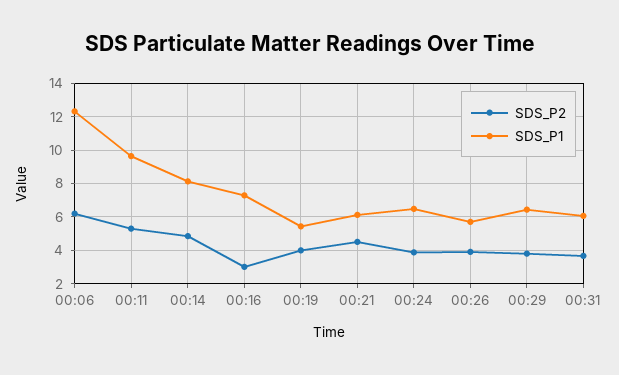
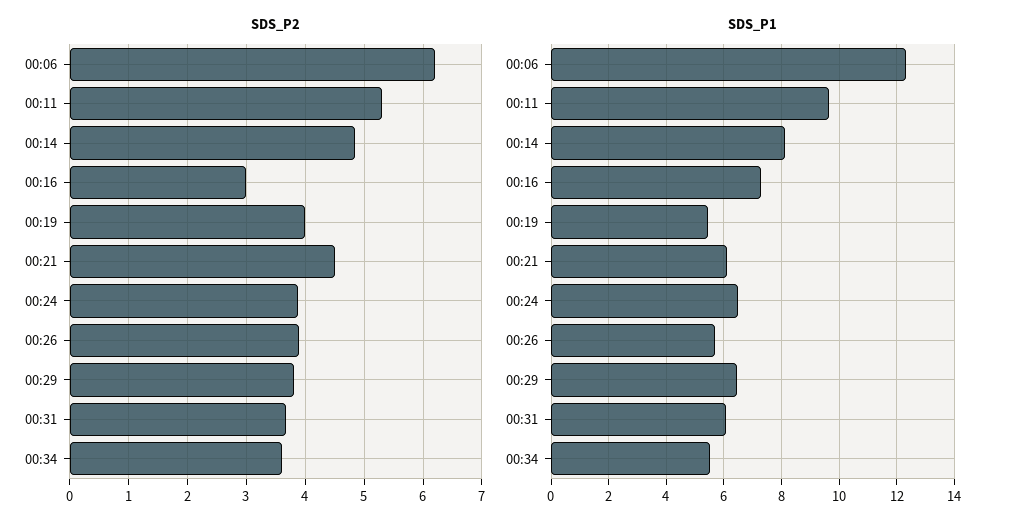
SDS_P2, 00:34: none -> 3.6
SDS_P1, 00:34: none -> 5.5

